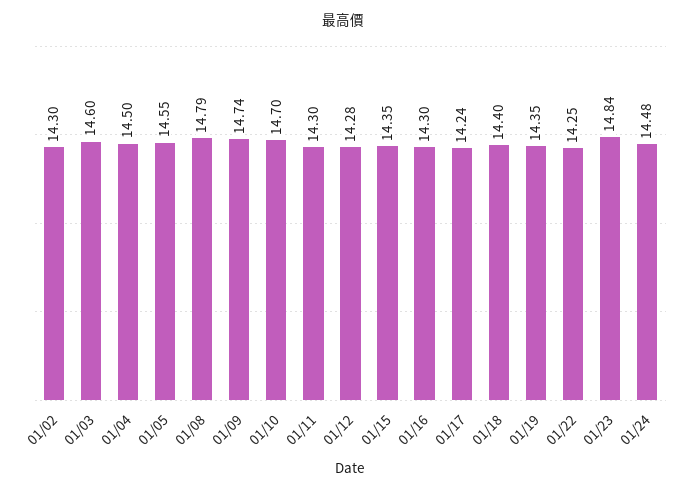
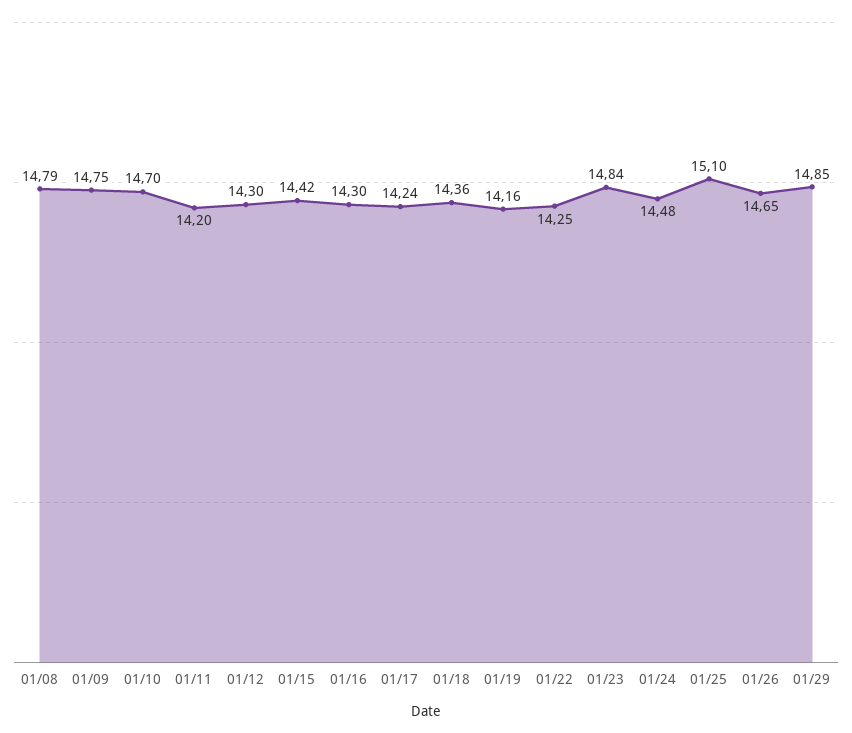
01/02: 14.3 -> none
01/03: 14.6 -> none
01/04: 14.5 -> none
01/05: 14.55 -> none
01/09: 14.74 -> 14.75
01/11: 14.3 -> 14.2
01/12: 14.28 -> 14.3
01/15: 14.35 -> 14.42
01/18: 14.4 -> 14.36
01/19: 14.35 -> 14.16
01/25: none -> 15.1
01/26: none -> 14.65
01/29: none -> 14.85

